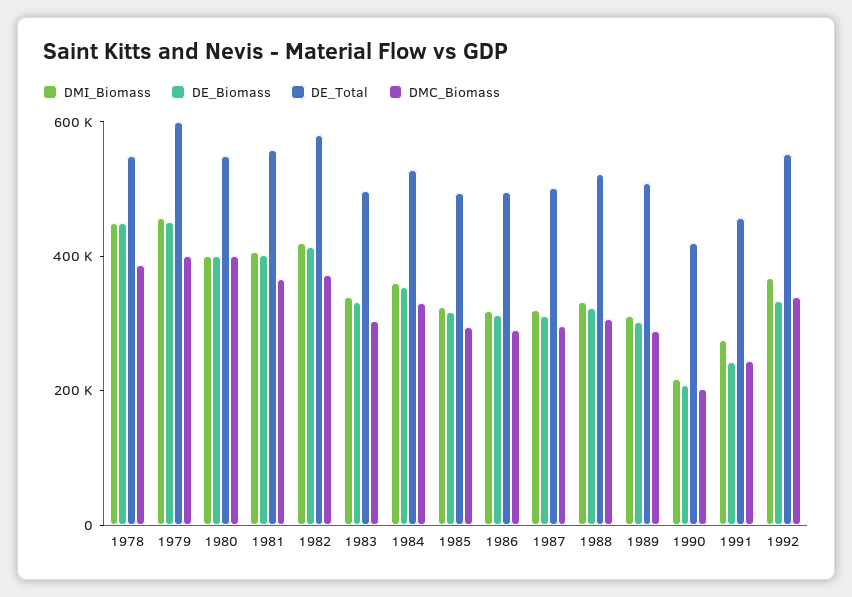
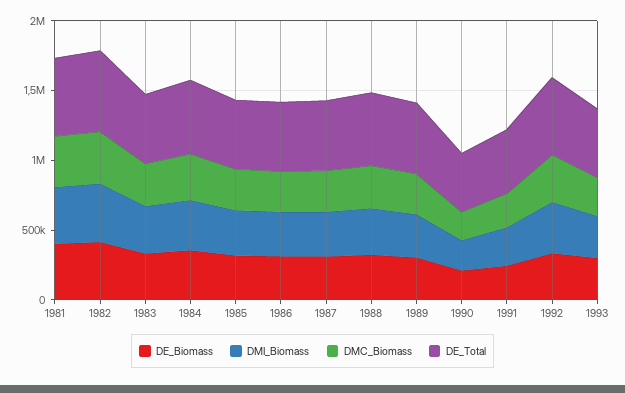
DMI_Biomass, 1978: 450000 -> none
DE_Biomass, 1978: 450000 -> none
DE_Total, 1978: 550000 -> none
DMC_Biomass, 1978: 400000 -> none
DMI_Biomass, 1979: 450000 -> none
DE_Biomass, 1979: 450000 -> none
DE_Total, 1979: 600000 -> none
DMC_Biomass, 1979: 400000 -> none
DMI_Biomass, 1980: 400000 -> none
DE_Biomass, 1980: 400000 -> none
DE_Total, 1980: 550000 -> none
DMC_Biomass, 1980: 400000 -> none
DE_Biomass, 1993: none -> 300000
DMI_Biomass, 1993: none -> 300000
DMC_Biomass, 1993: none -> 300000
DE_Total, 1993: none -> 500000

